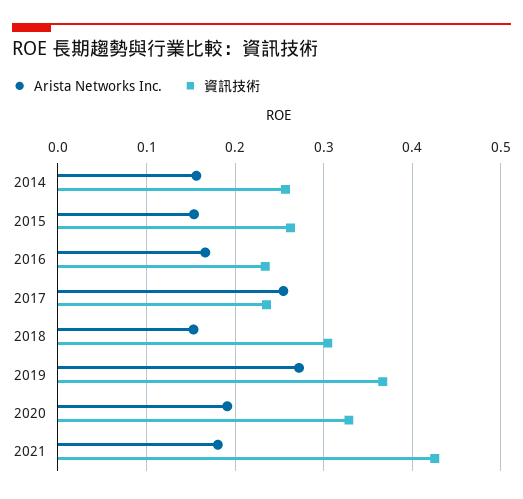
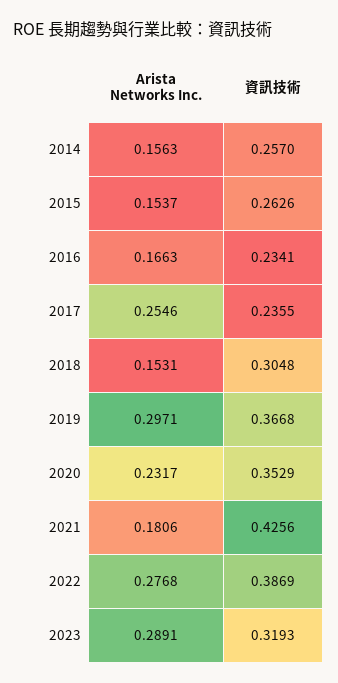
Arista Networks Inc., 2019: 0.27 -> 0.2971
Arista Networks Inc., 2020: 0.19 -> 0.2317
資訊技術, 2020: 0.33 -> 0.3529
Arista Networks Inc., 2022: none -> 0.2768
資訊技術, 2022: none -> 0.3869
Arista Networks Inc., 2023: none -> 0.2891
資訊技術, 2023: none -> 0.3193

